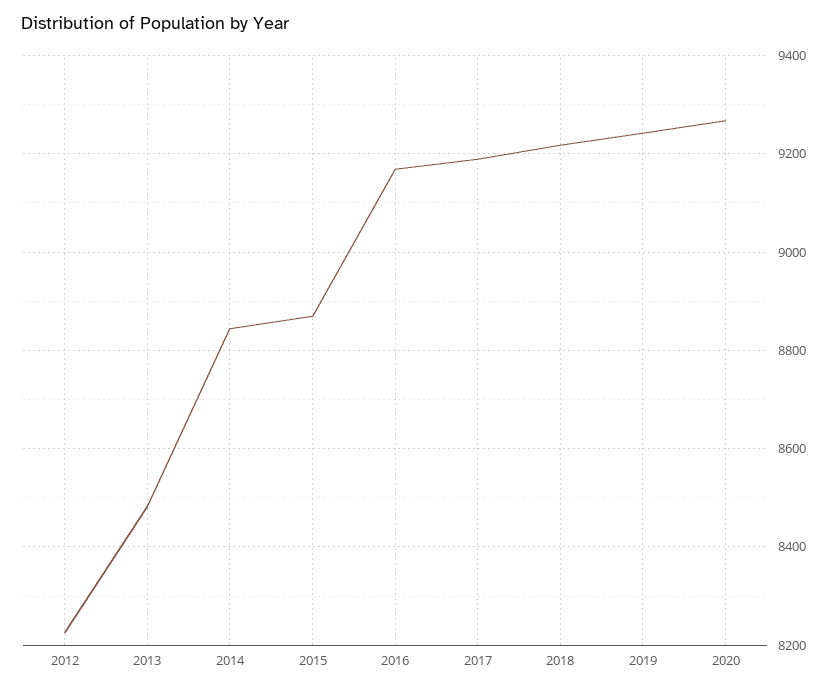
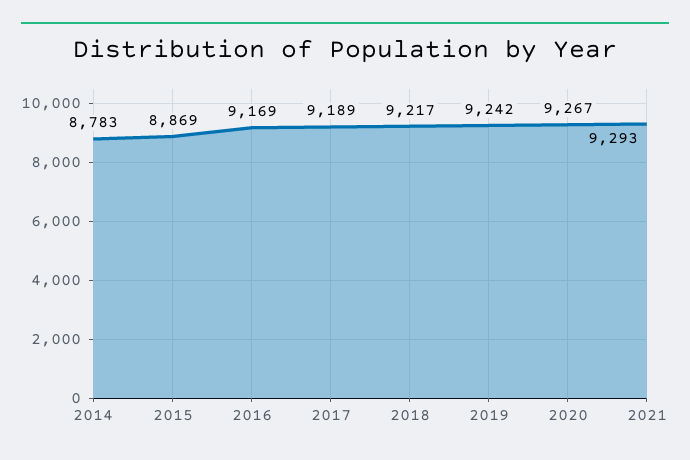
2012: 8220 -> none
2013: 8480 -> none
2014: 8840 -> 8783
2021: none -> 9293

